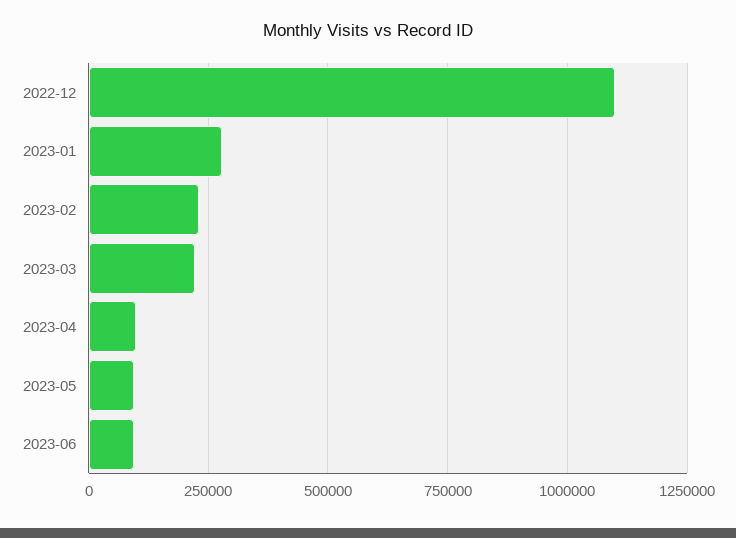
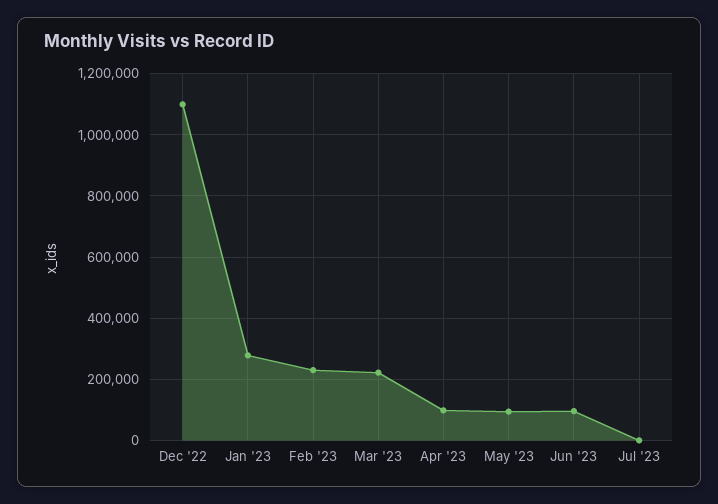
Jul '23: none -> 0

